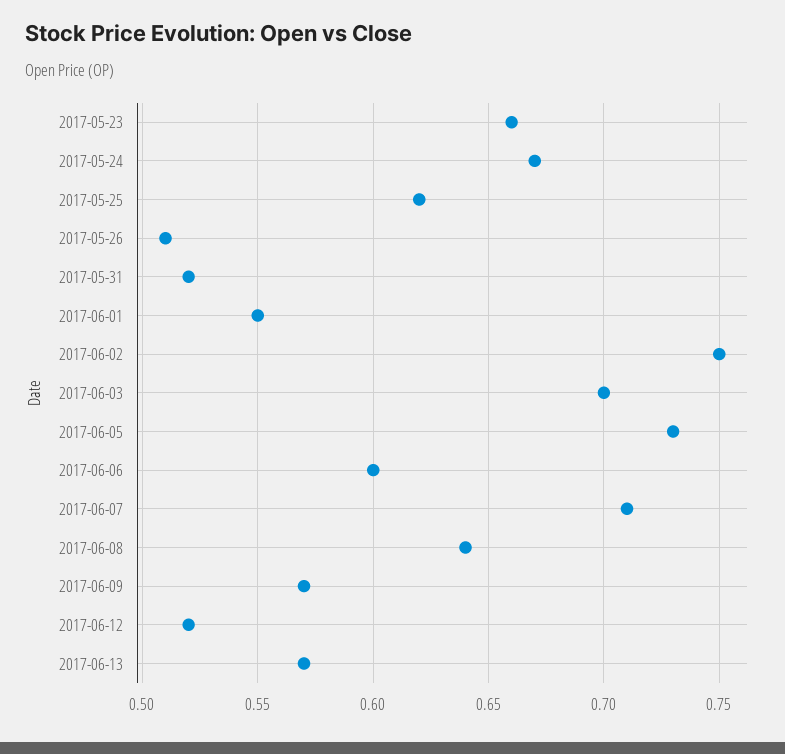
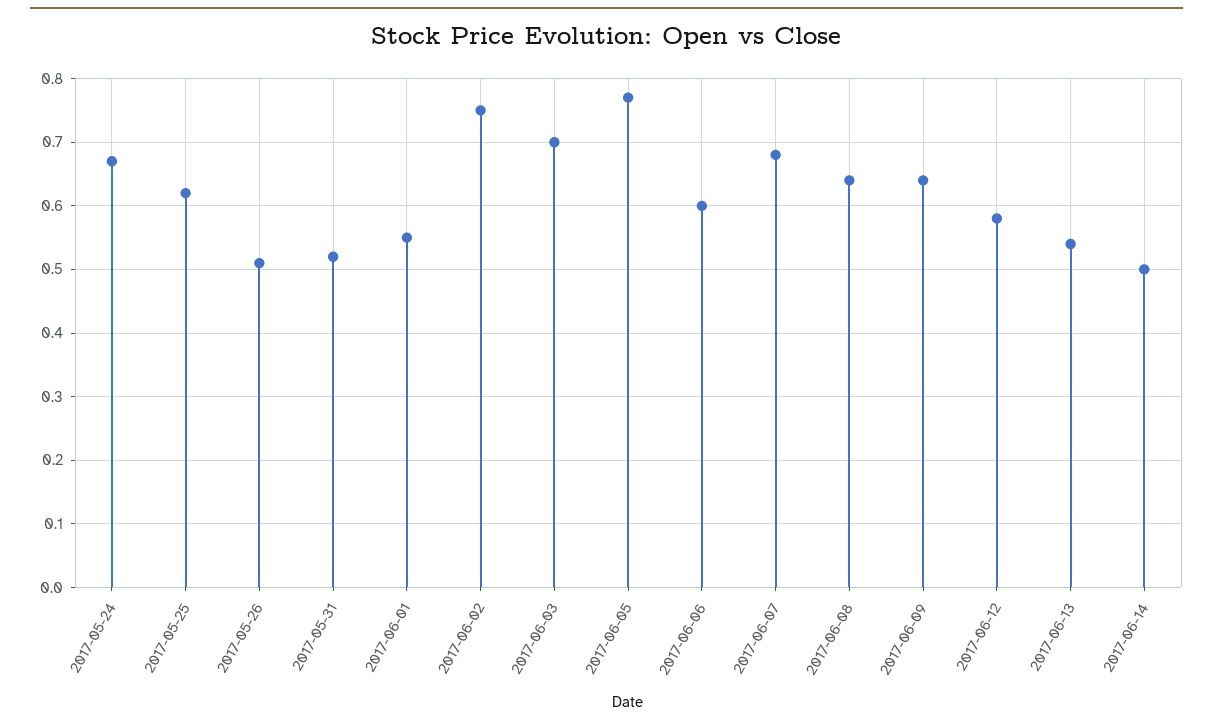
2017-05-23: 0.66 -> none
2017-06-05: 0.73 -> 0.77
2017-06-07: 0.71 -> 0.68
2017-06-09: 0.57 -> 0.64
2017-06-12: 0.52 -> 0.58
2017-06-13: 0.57 -> 0.54
2017-06-14: none -> 0.5

